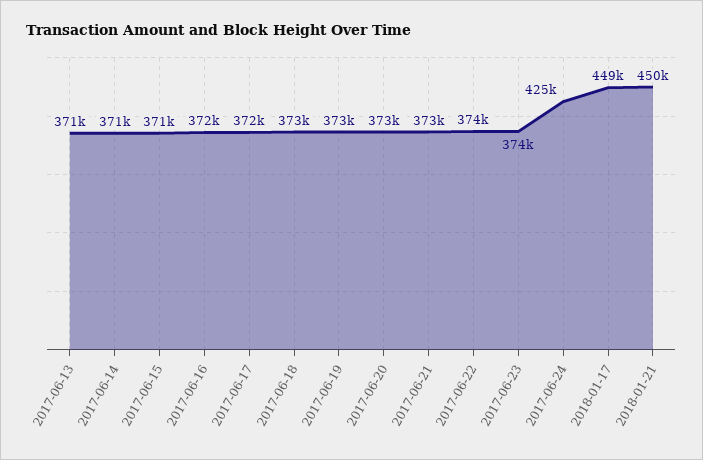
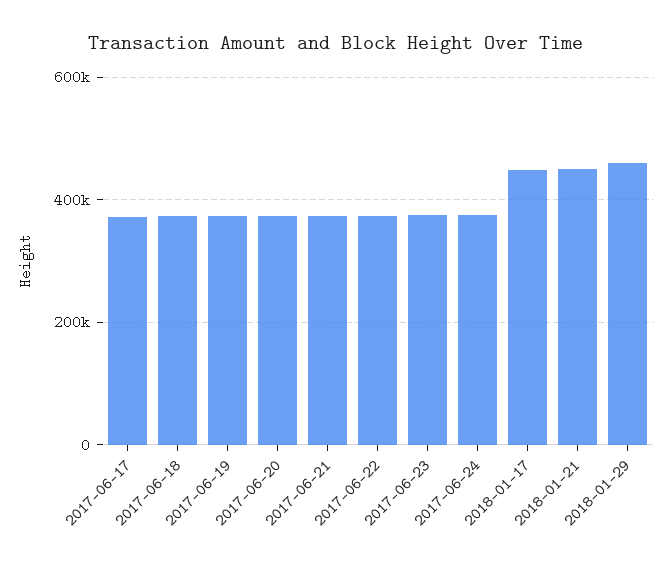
2017-06-13: 371000 -> none
2017-06-14: 371000 -> none
2017-06-15: 371000 -> none
2017-06-16: 372000 -> none
2017-06-24: 425000 -> 380000
2018-01-29: none -> 460000

